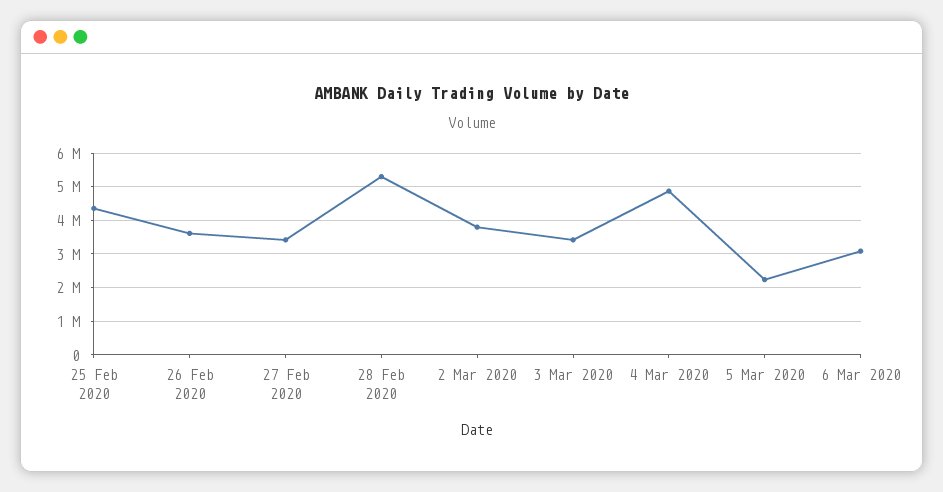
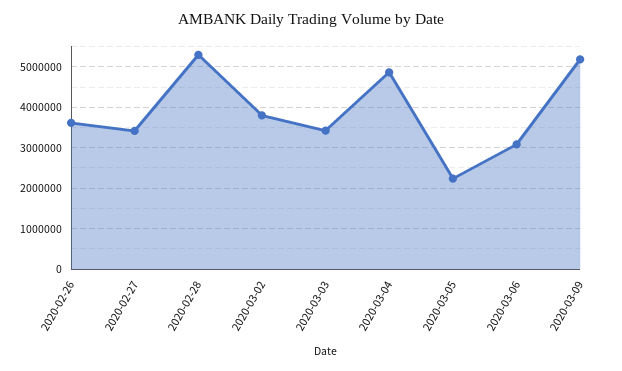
25 Feb 2020: 4400000 -> none
2020-03-09: none -> 5200000

